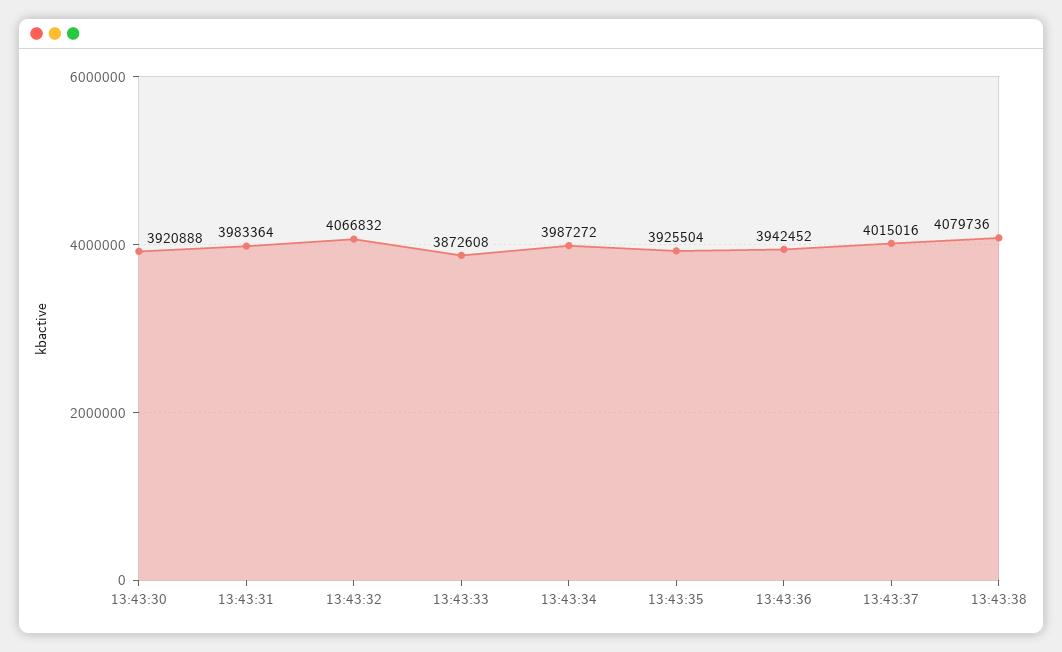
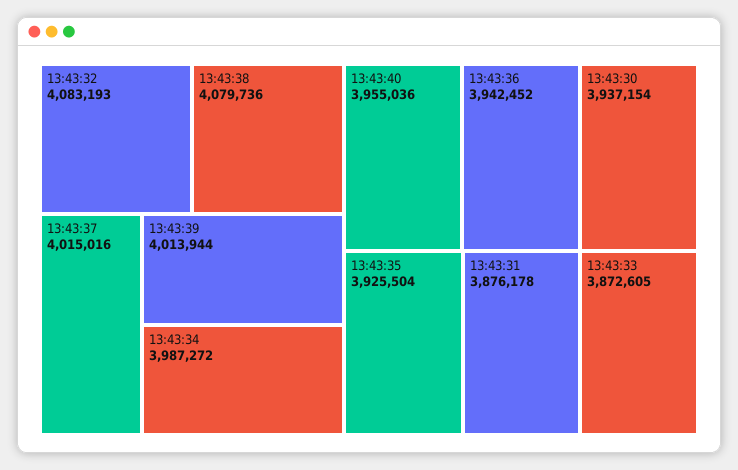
13:43:30: 3920888 -> 3937154
13:43:31: 3983364 -> 3876178
13:43:32: 4066832 -> 4083193
13:43:33: 3872608 -> 3872605
13:43:39: none -> 4013944
13:43:40: none -> 3955036

